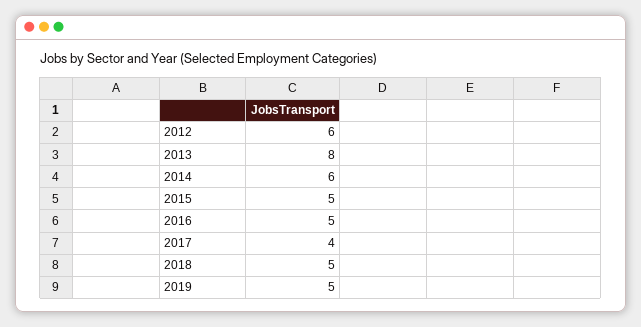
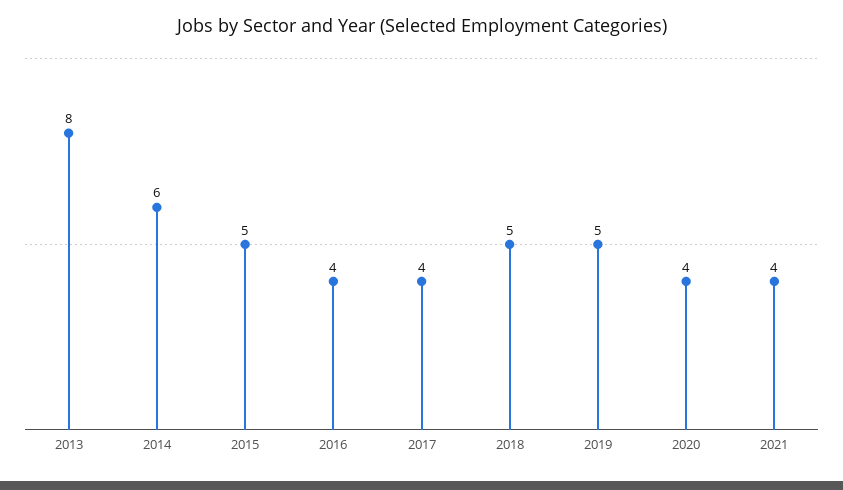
2012: 6 -> none
2016: 5 -> 4
2020: none -> 4
2021: none -> 4

